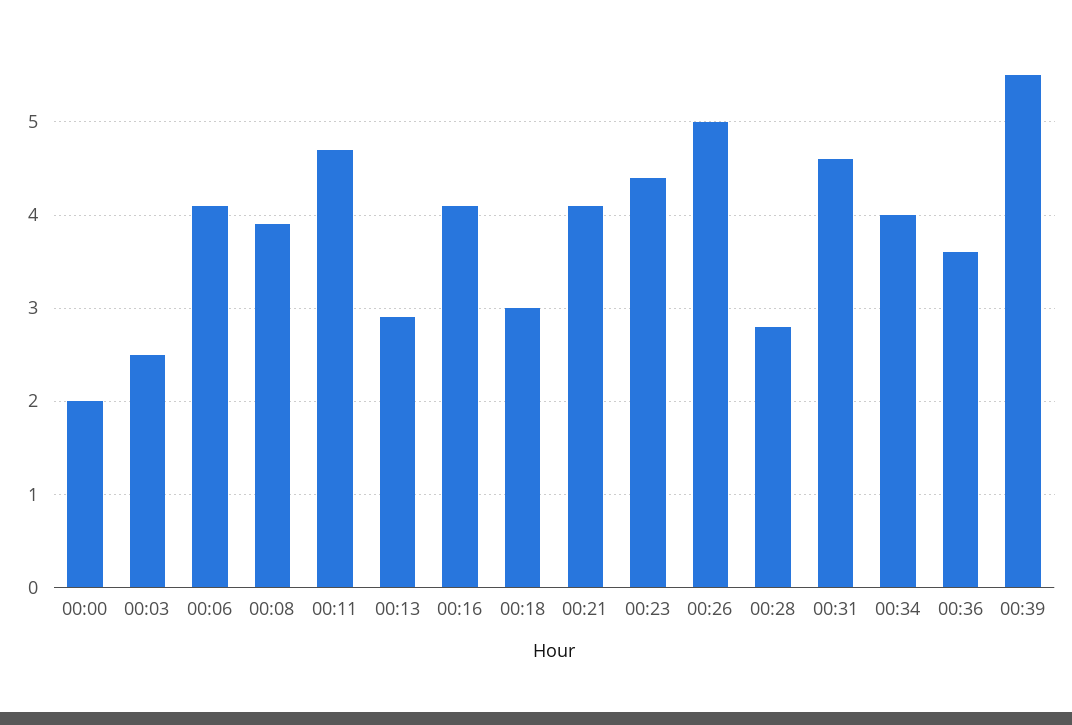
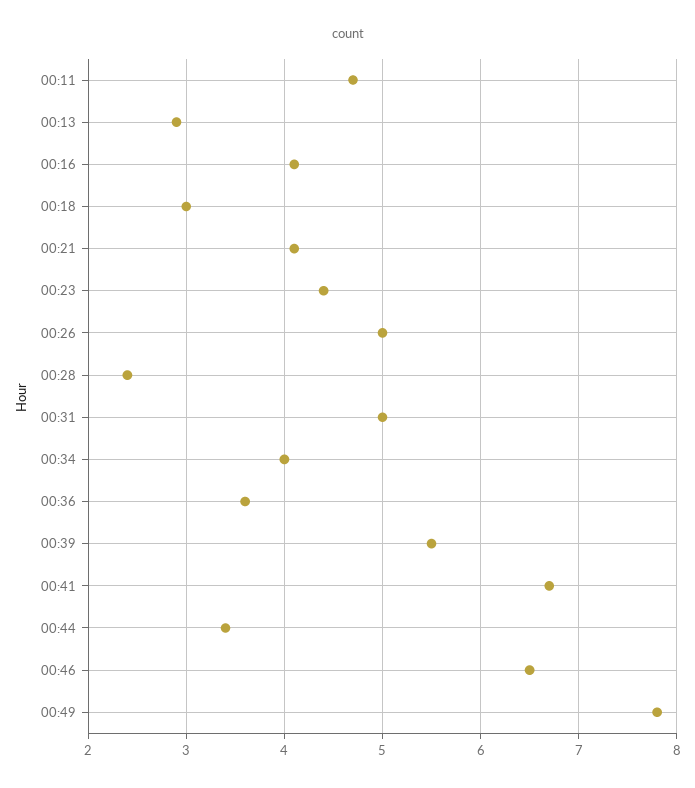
00:00: 2 -> none
00:03: 2.5 -> none
00:06: 4.1 -> none
00:08: 3.9 -> none
00:28: 2.8 -> 2.4
00:31: 4.6 -> 5
00:41: none -> 6.7
00:44: none -> 3.4
00:46: none -> 6.5
00:49: none -> 7.8

